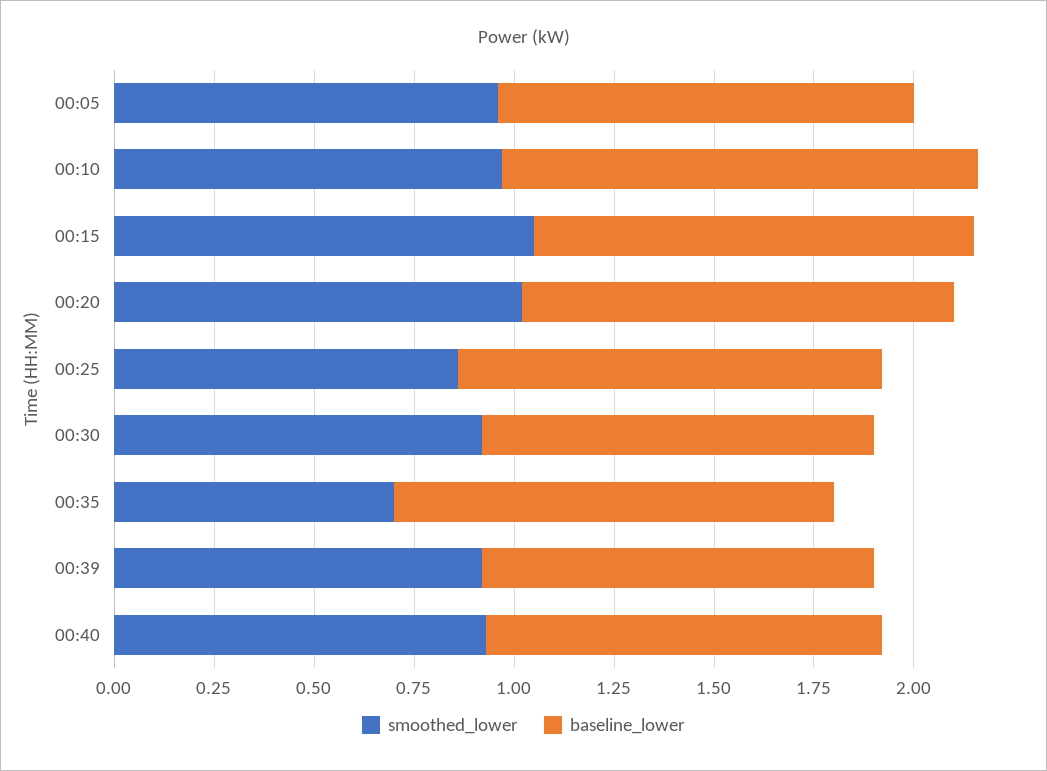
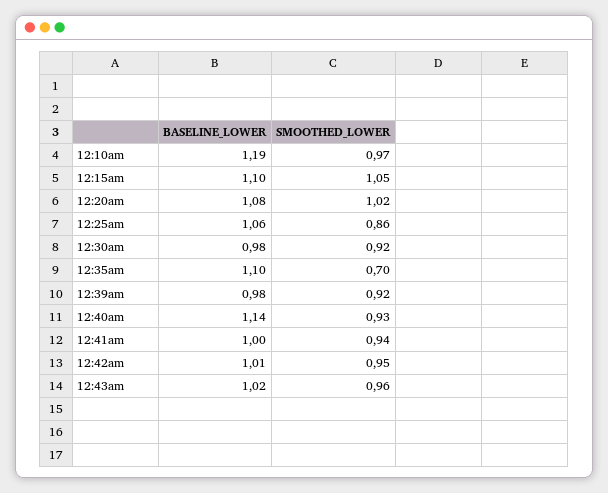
smoothed_lower, 00:05: 0.95 -> none
baseline_lower, 00:05: 1.05 -> none
baseline_lower, 00:40: 1 -> 1.14
baseline_lower, 12:41am: none -> 1
smoothed_lower, 12:41am: none -> 0.94
baseline_lower, 12:42am: none -> 1.01
smoothed_lower, 12:42am: none -> 0.95
baseline_lower, 12:43am: none -> 1.02
smoothed_lower, 12:43am: none -> 0.96

